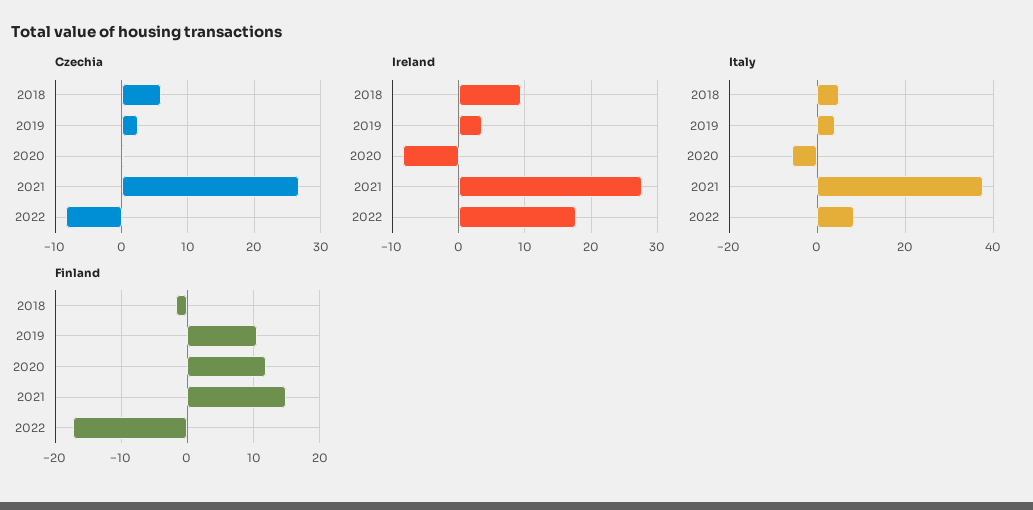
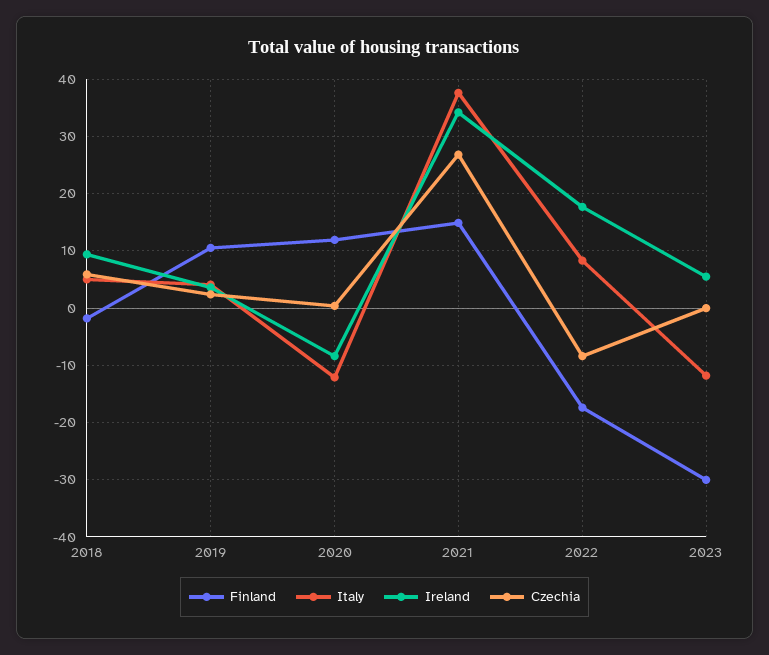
Ireland, 2021: 28 -> 34
Italy, 2020: -6 -> -12
Finland, 2023: none -> -30
Italy, 2023: none -> -12
Ireland, 2023: none -> 6
Czechia, 2023: none -> 0

